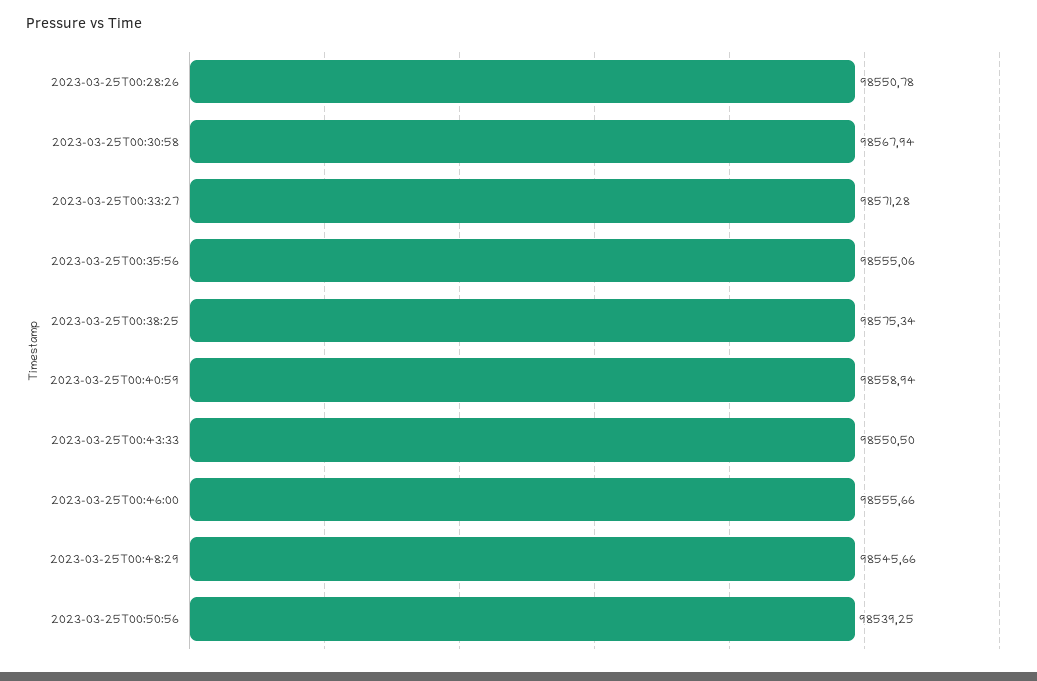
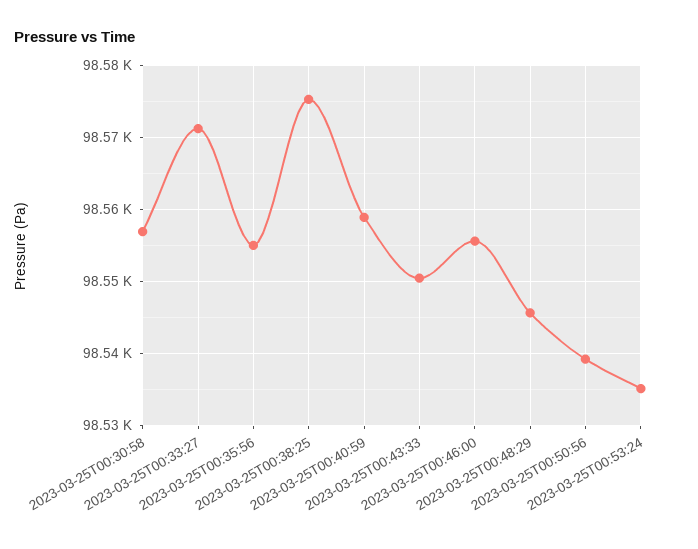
2023-03-25T00:28:26: 98550.78 -> none
2023-03-25T00:30:58: 98567.94 -> 98557
2023-03-25T00:53:24: none -> 98535

